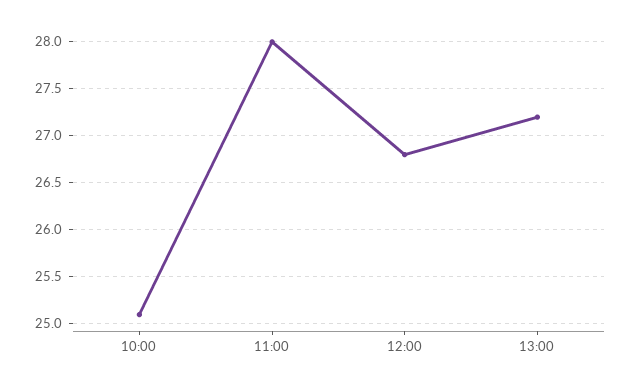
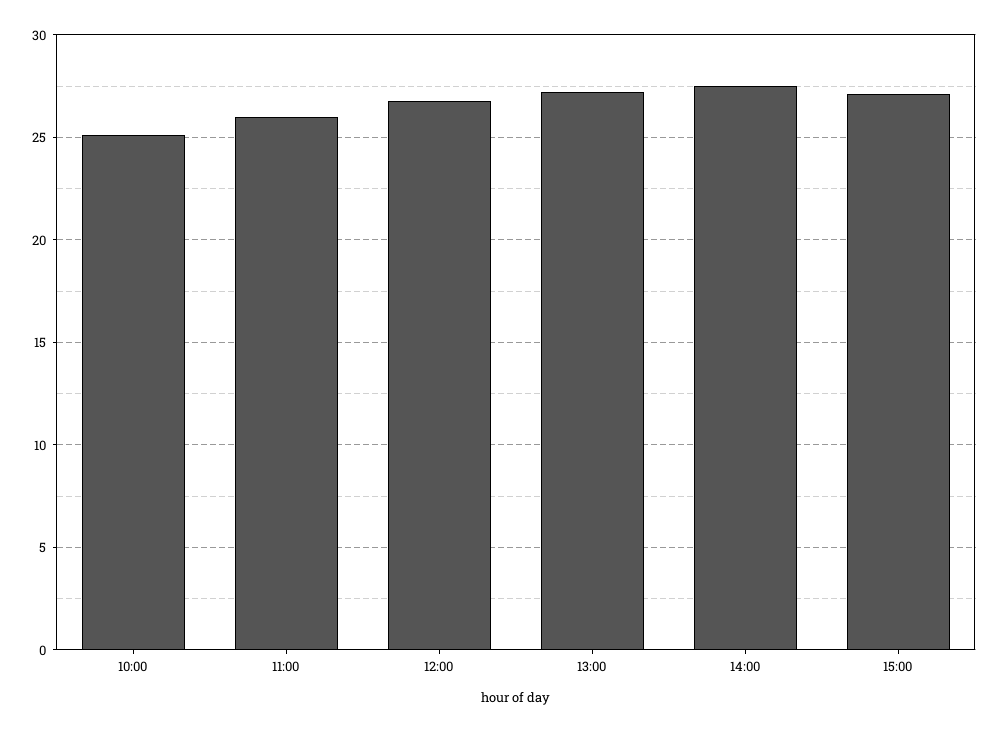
11:00: 28 -> 26
14:00: none -> 27.5
15:00: none -> 27

